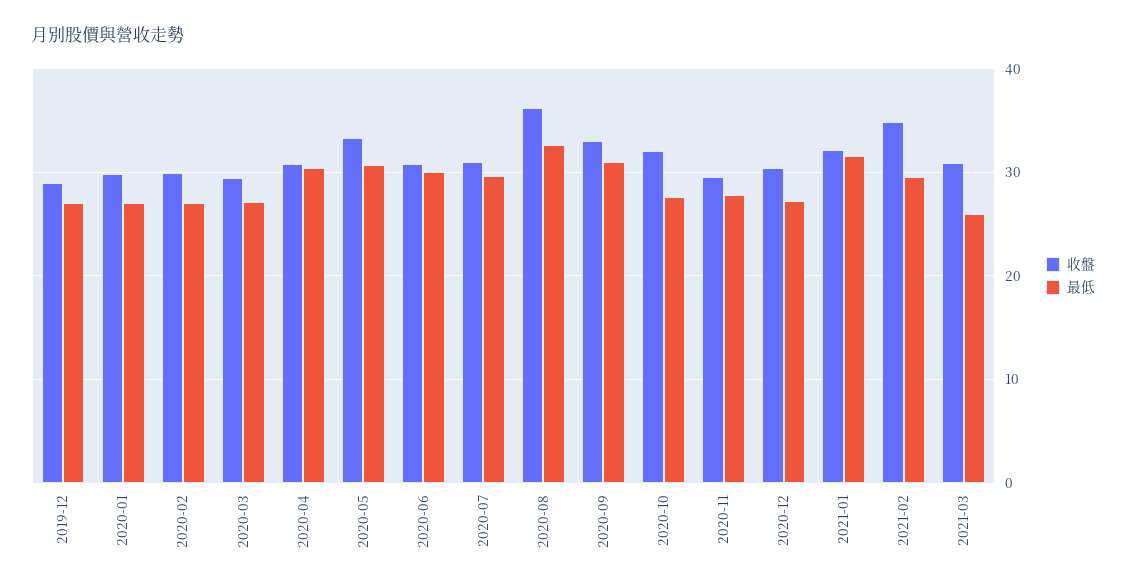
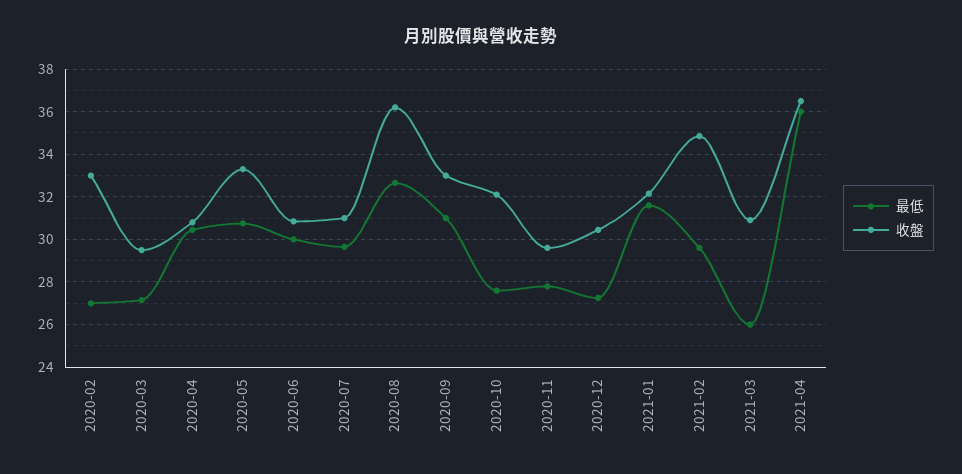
收盤, 2019-12: 29 -> none
最低, 2019-12: 27 -> none
收盤, 2020-01: 30 -> none
最低, 2020-01: 27 -> none
收盤, 2020-02: 30 -> 33
最低, 2021-04: none -> 36
收盤, 2021-04: none -> 36.5

